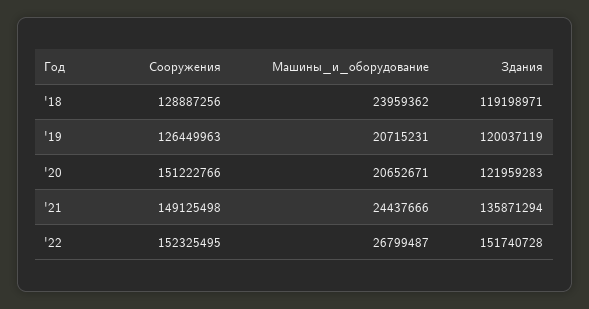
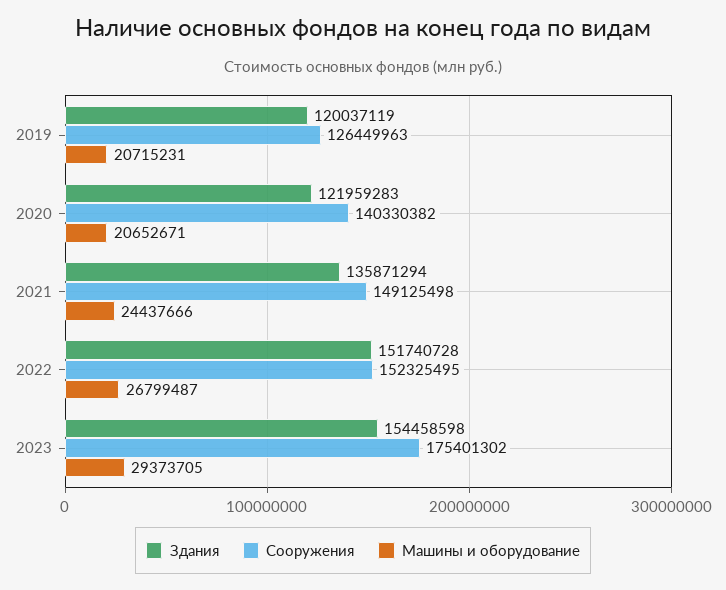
Сооружения, '18: 128887256 -> none
Машины_и_оборудование, '18: 23959362 -> none
Здания, '18: 119198971 -> none
Сооружения, '20: 151222766 -> 140330382
Здания, 2023: none -> 154458598
Сооружения, 2023: none -> 175401302
Машины_и_оборудование, 2023: none -> 29373705

